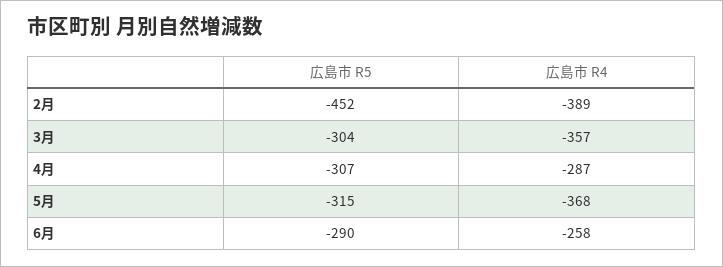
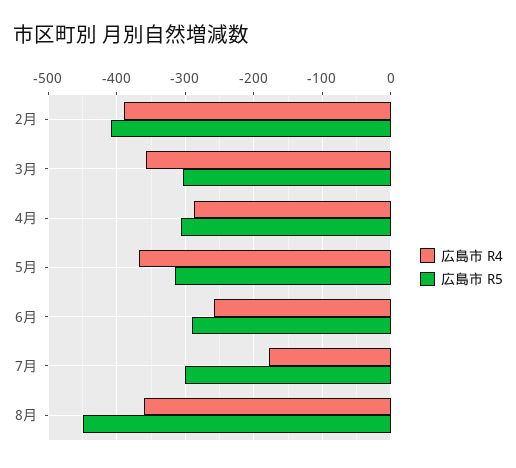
広島市 R5, 2月: -452 -> -410
広島市 R4, 7月: none -> -180
広島市 R5, 7月: none -> -300
広島市 R4, 8月: none -> -360
広島市 R5, 8月: none -> -450

